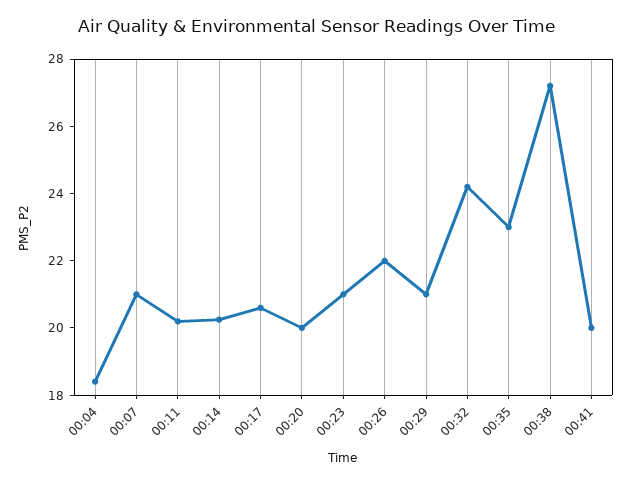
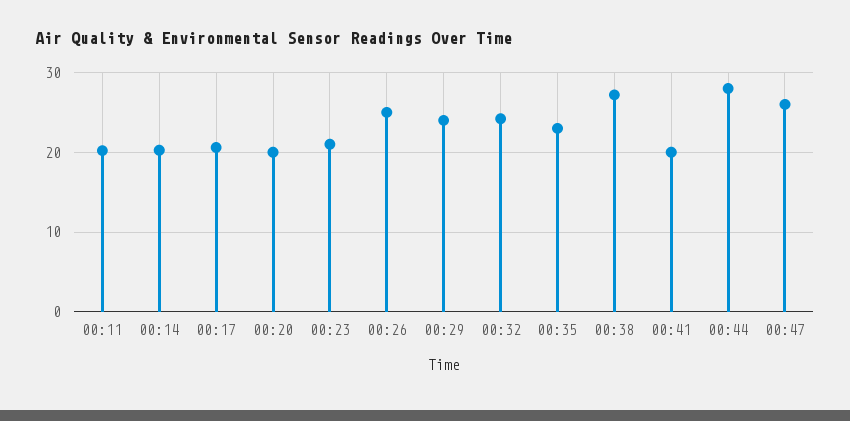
00:04: 18.5 -> none
00:07: 21 -> none
00:26: 22 -> 25
00:29: 21 -> 24
00:44: none -> 28
00:47: none -> 26

